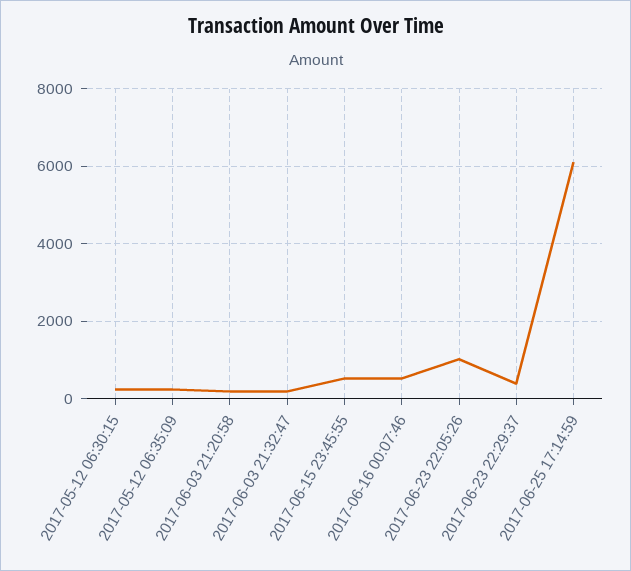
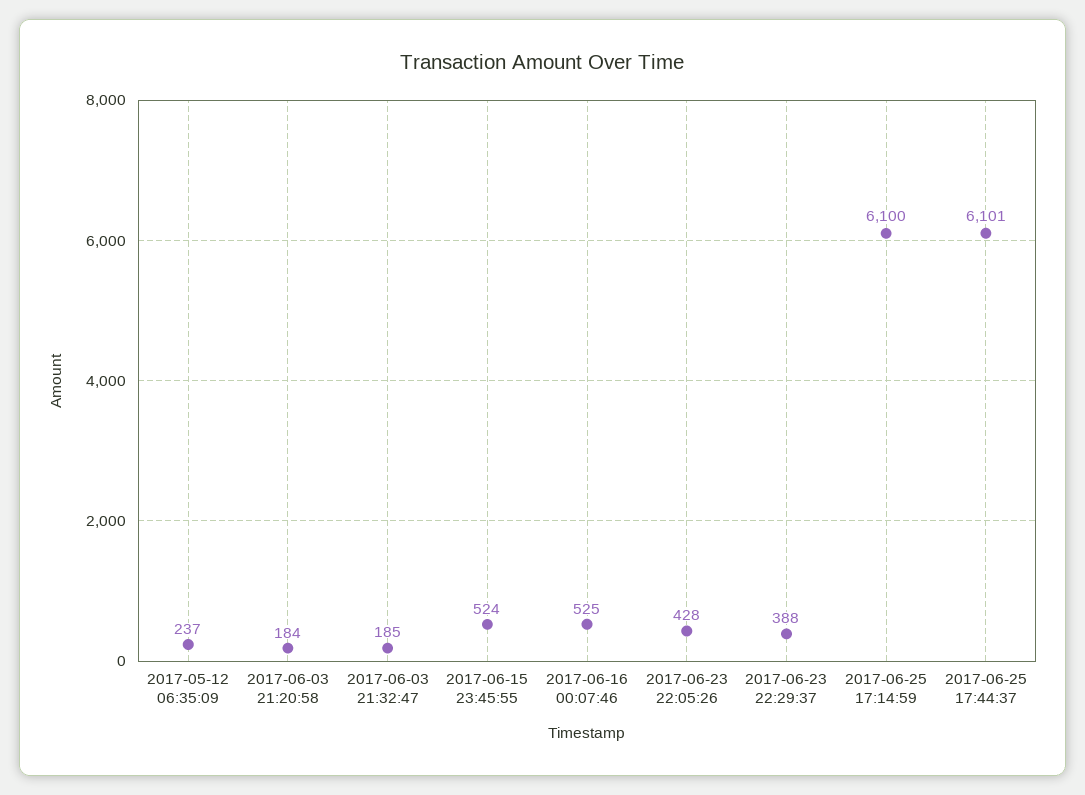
2017-05-12 06:30:15: 200 -> none
2017-06-23 22:05:26: 1000 -> 428
2017-06-25 17:44:37: none -> 6101

